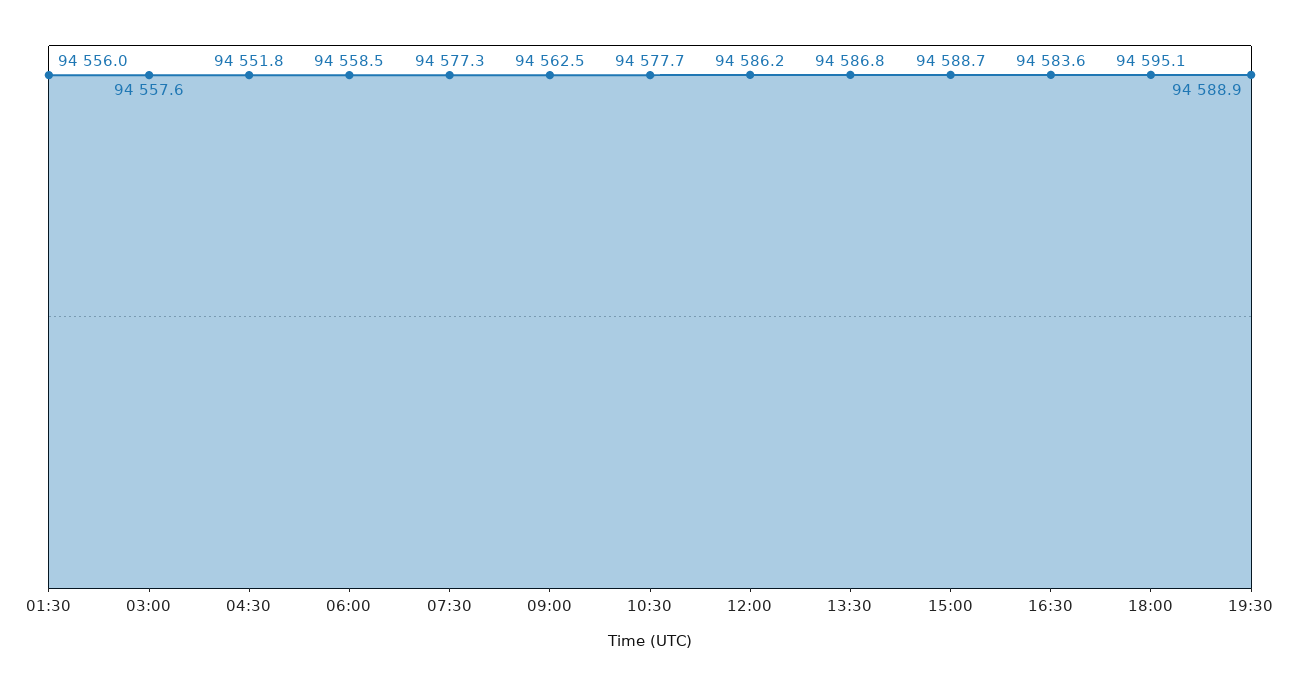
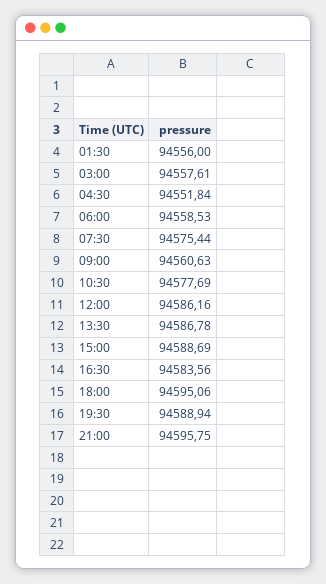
07:30: 94577.3 -> 94575.44
09:00: 94562.5 -> 94560.63
21:00: none -> 94595.75

